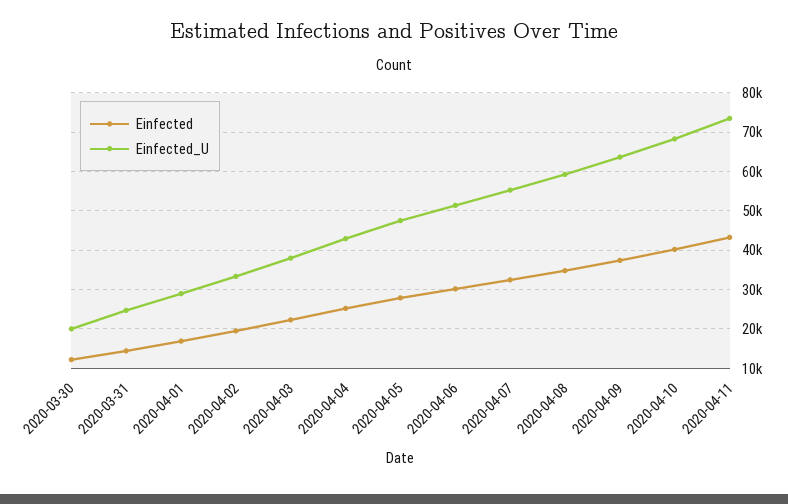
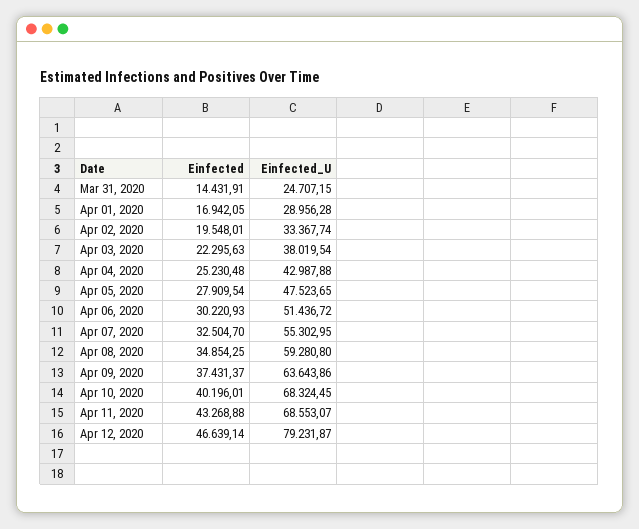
Einfected, 2020-03-30: 12000 -> none
Einfected_U, 2020-03-30: 20000 -> none
Einfected_U, 2020-04-11: 74000 -> 68553.07
Einfected, Apr 12, 2020: none -> 46639.14
Einfected_U, Apr 12, 2020: none -> 79231.87

